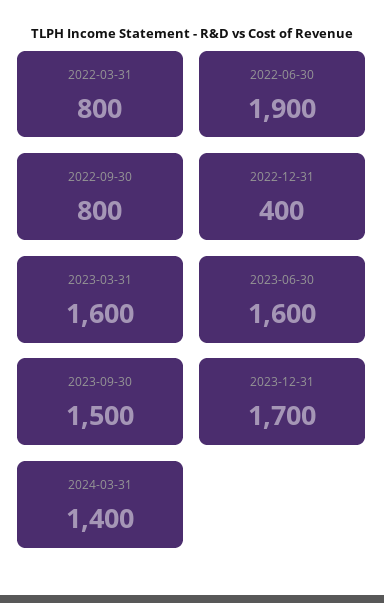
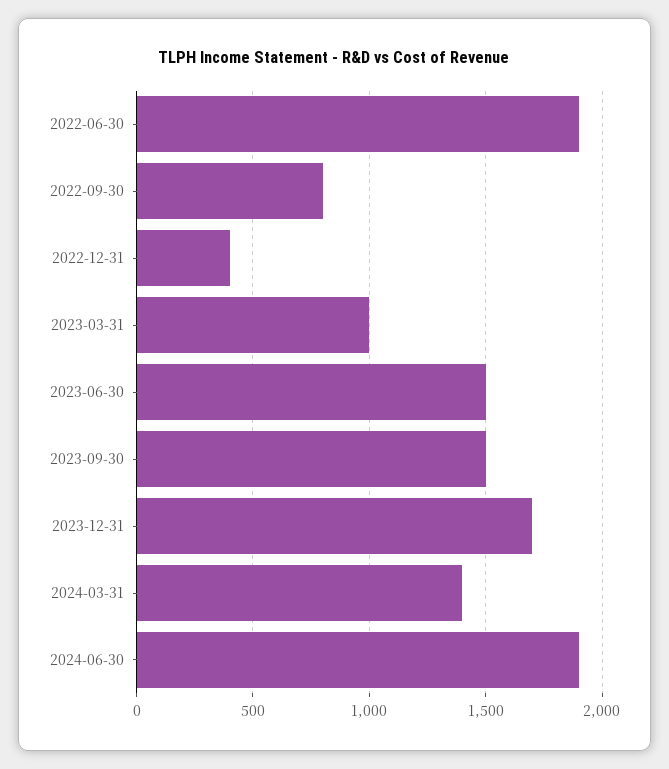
2022-03-31: 800 -> none
2023-03-31: 1600 -> 1000
2023-06-30: 1600 -> 1500
2024-06-30: none -> 1900

